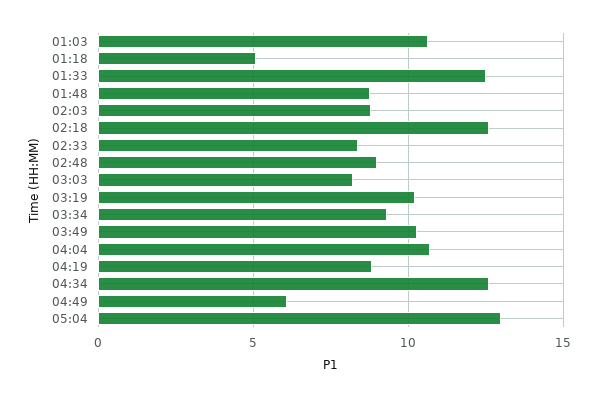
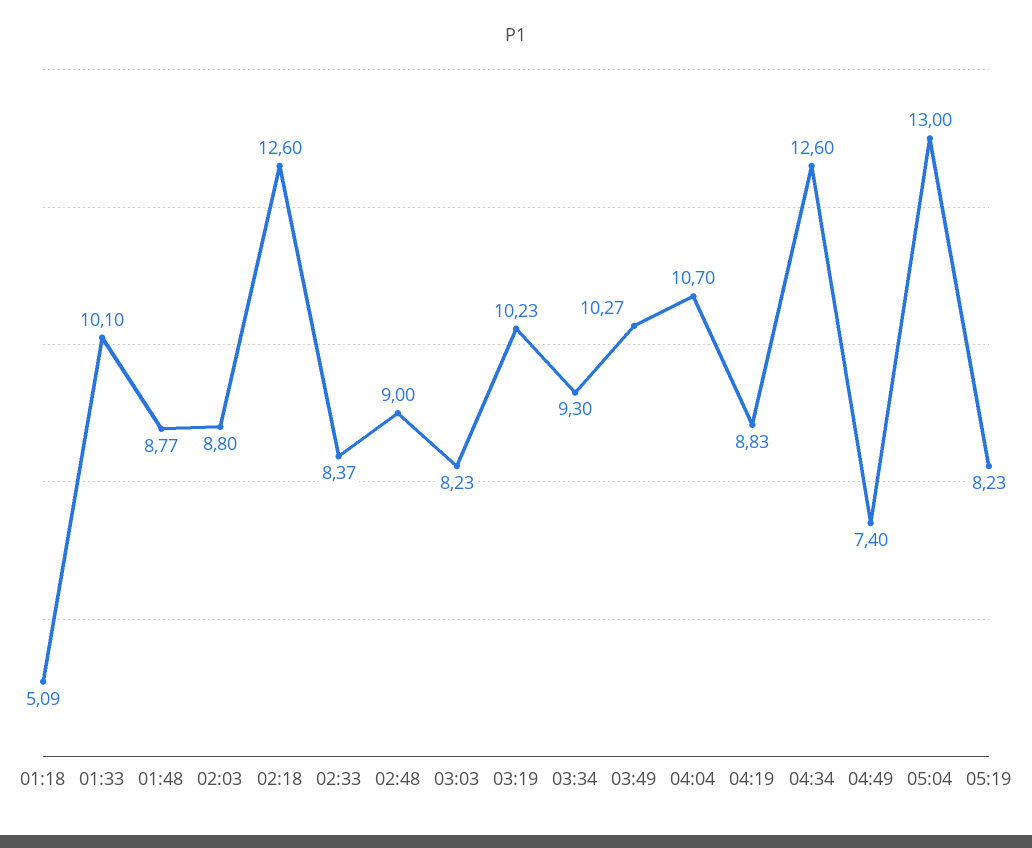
01:03: 10.5 -> none
01:33: 12.5 -> 10.1
04:49: 6 -> 7.4
05:19: none -> 8.23

